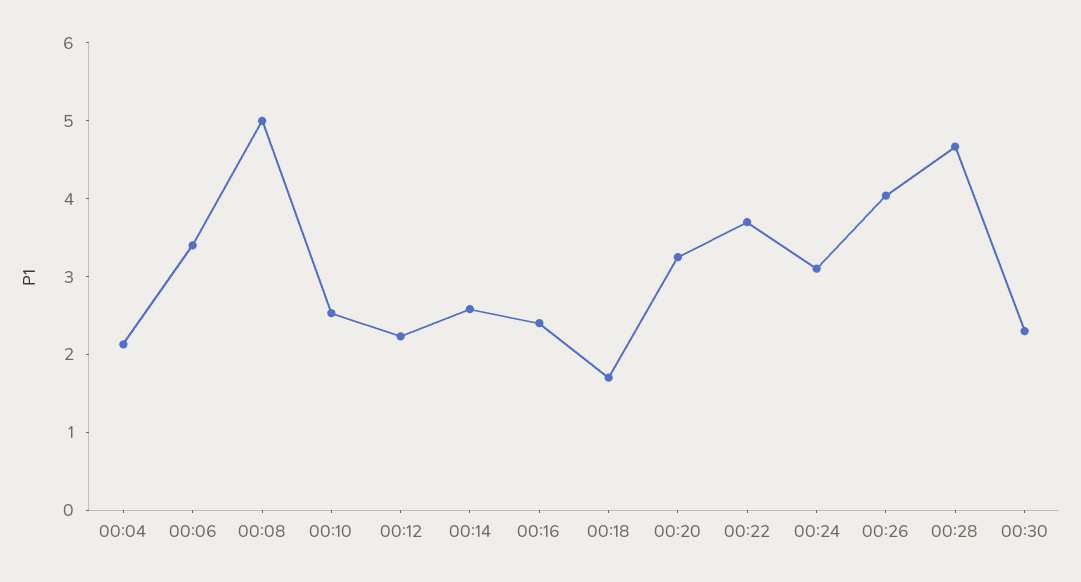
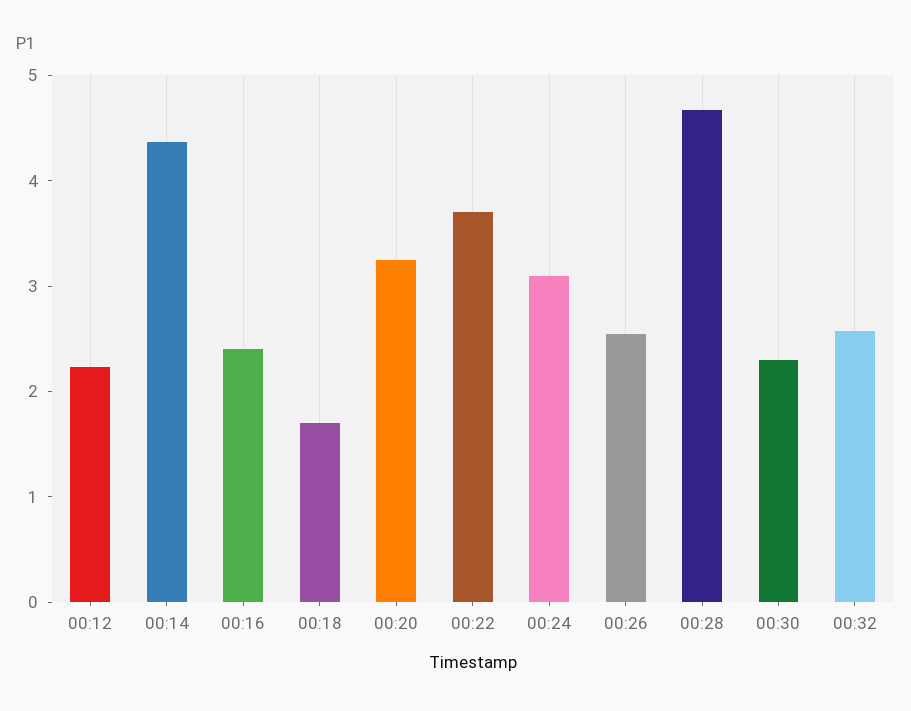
00:04: 2.2 -> none
00:06: 3.4 -> none
00:08: 5 -> none
00:10: 2.6 -> none
00:14: 2.6 -> 4.4
00:26: 4 -> 2.6
00:32: none -> 2.6

